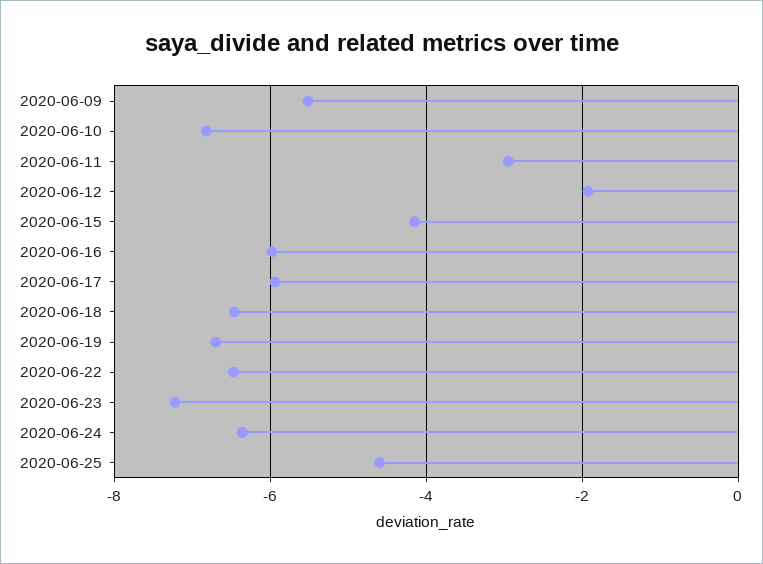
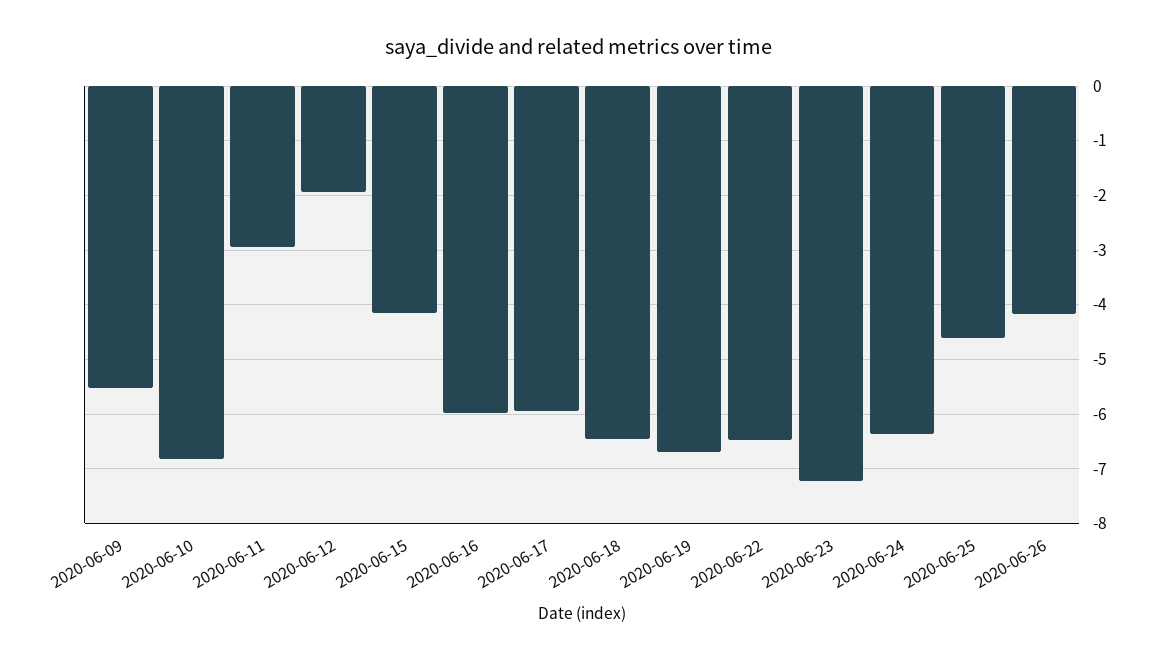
2020-06-26: none -> -4.2

